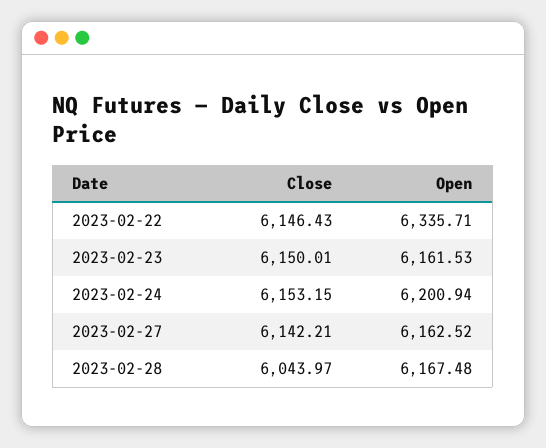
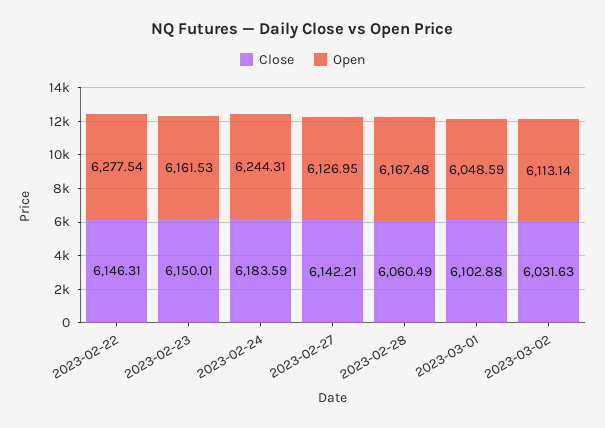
Close, 2023-02-22: 6146.43 -> 6146.31
Open, 2023-02-22: 6335.71 -> 6277.54
Close, 2023-02-24: 6153.15 -> 6183.59
Open, 2023-02-24: 6200.94 -> 6244.31
Open, 2023-02-27: 6162.52 -> 6126.95
Close, 2023-02-28: 6043.97 -> 6060.49
Close, 2023-03-01: none -> 6102.88
Open, 2023-03-01: none -> 6048.59
Close, 2023-03-02: none -> 6031.63
Open, 2023-03-02: none -> 6113.14

